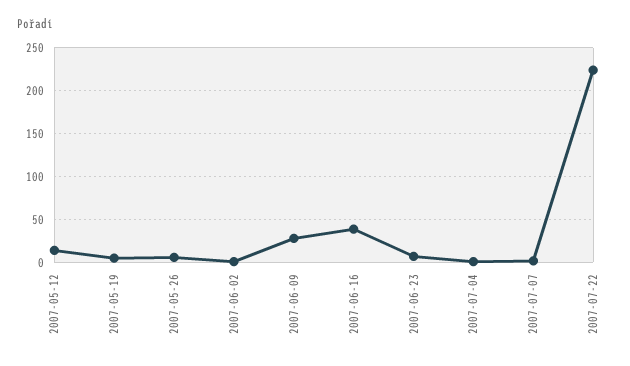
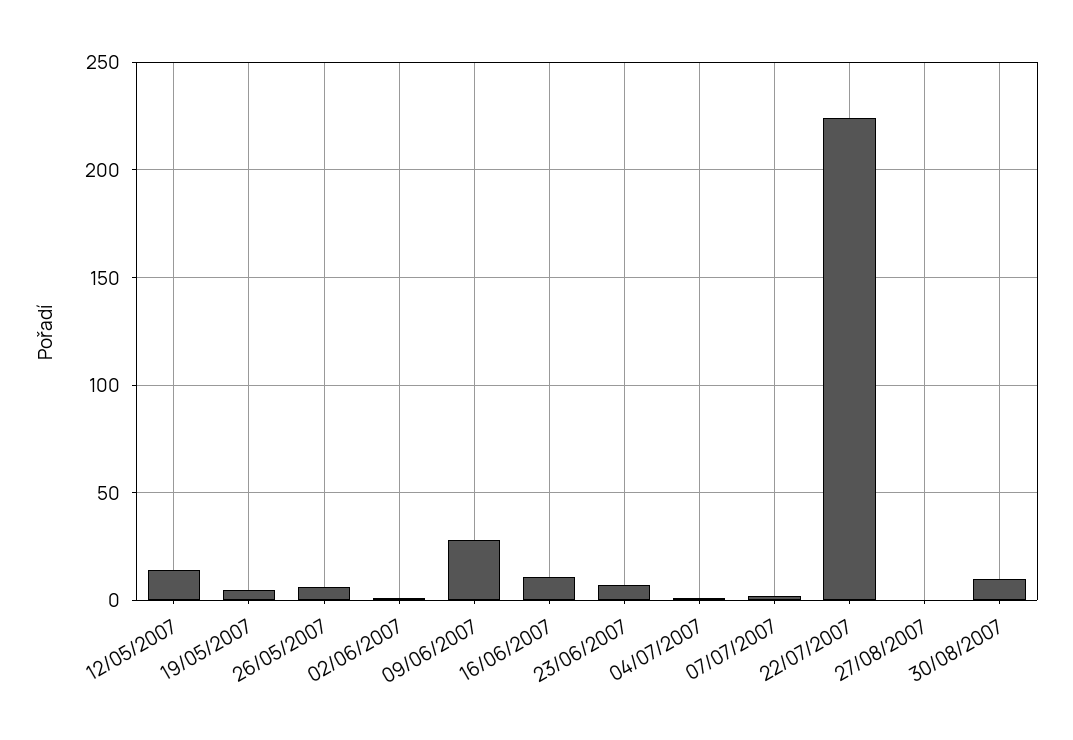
2007-06-16: 40 -> 10
27/08/2007: none -> 0
30/08/2007: none -> 10

